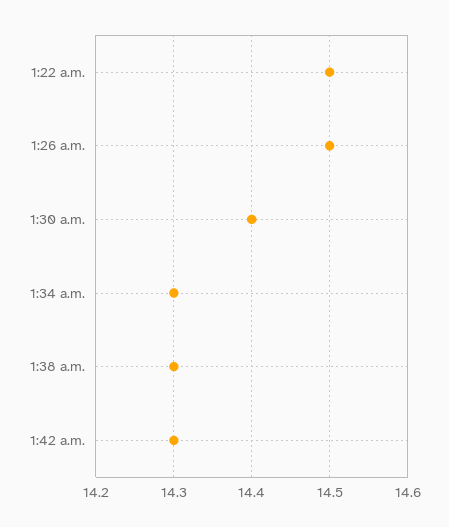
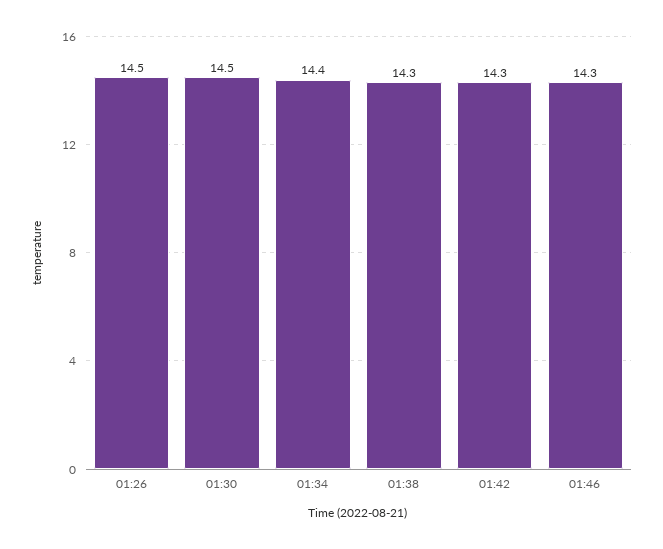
1:22 a.m.: 14.5 -> none
1:30 a.m.: 14.4 -> 14.5
1:34 a.m.: 14.3 -> 14.4
01:46: none -> 14.3

